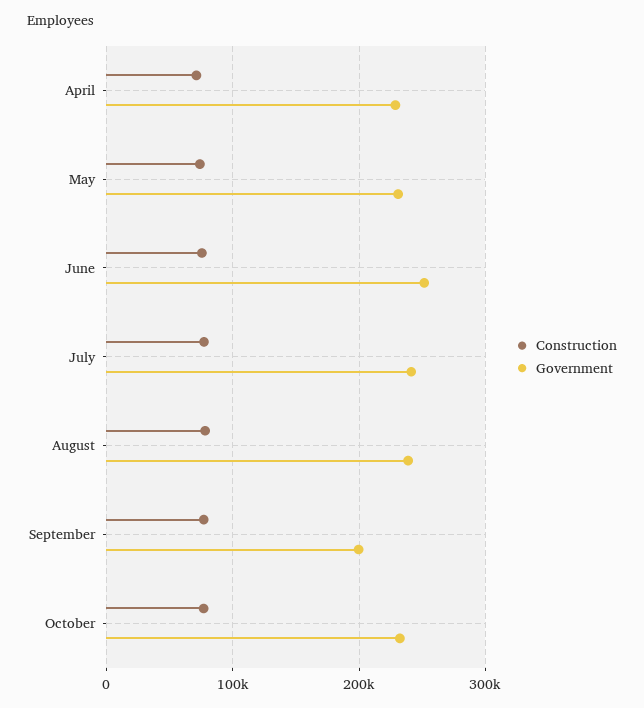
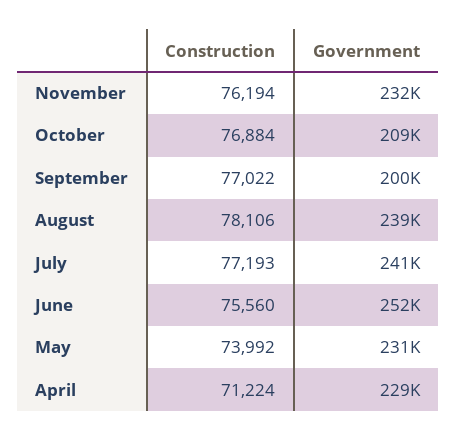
Government, October: 230000 -> 209000
Construction, November: none -> 76194
Government, November: none -> 232000

